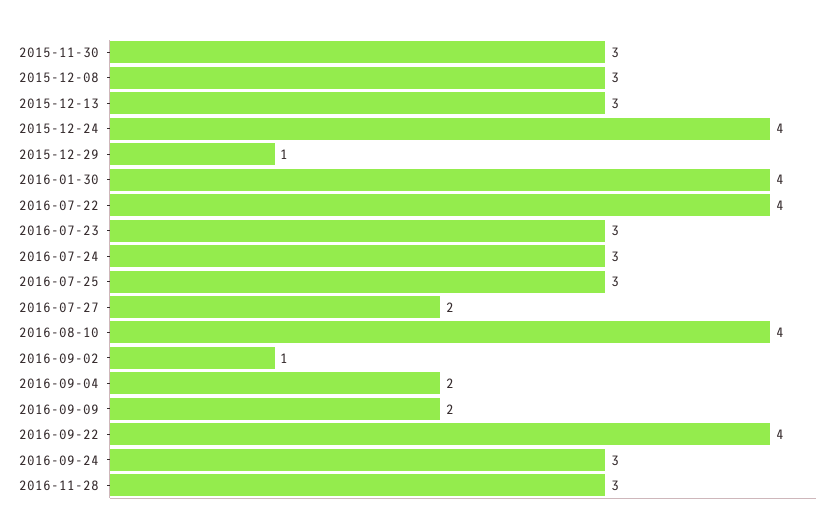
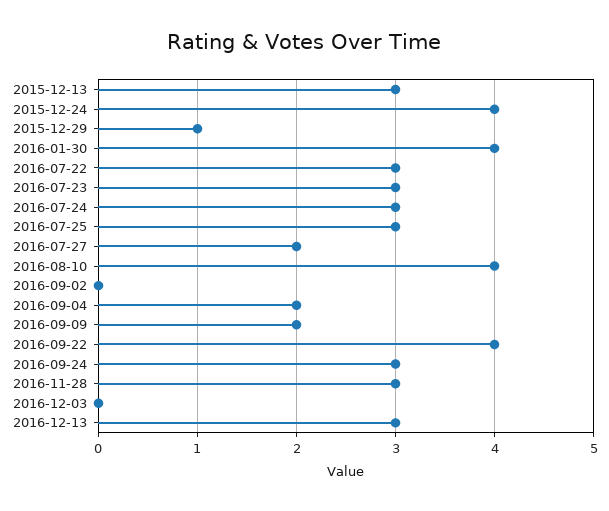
2015-11-30: 3 -> none
2015-12-08: 3 -> none
2016-07-22: 4 -> 3
2016-09-02: 1 -> 0
2016-12-03: none -> 0
2016-12-13: none -> 3

